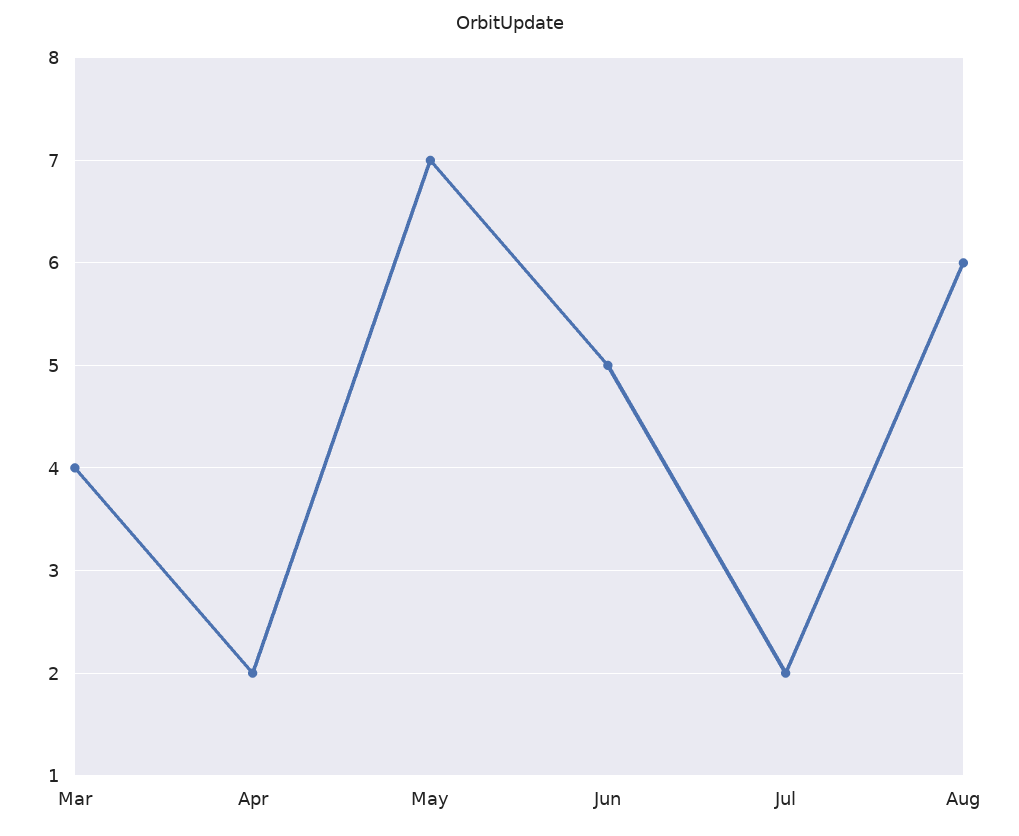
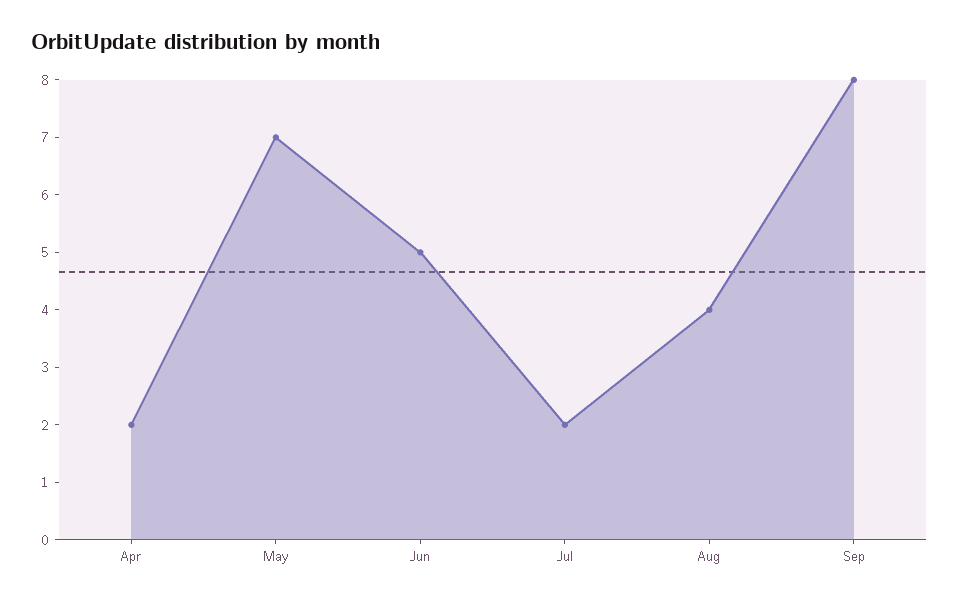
Mar: 4 -> none
Aug: 6 -> 4
Sep: none -> 8

